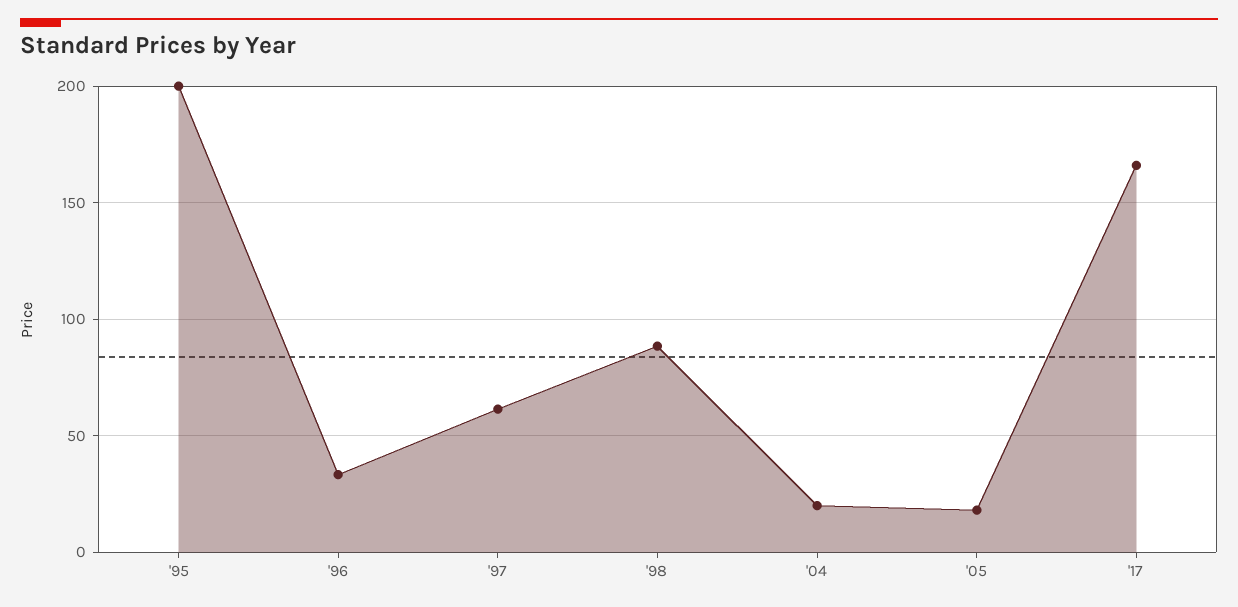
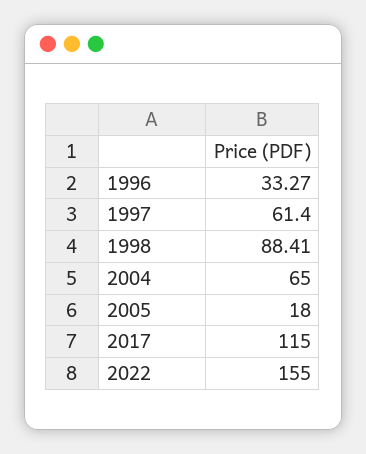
'95: 200 -> none
'04: 20 -> 65
'17: 165 -> 115
2022: none -> 155

